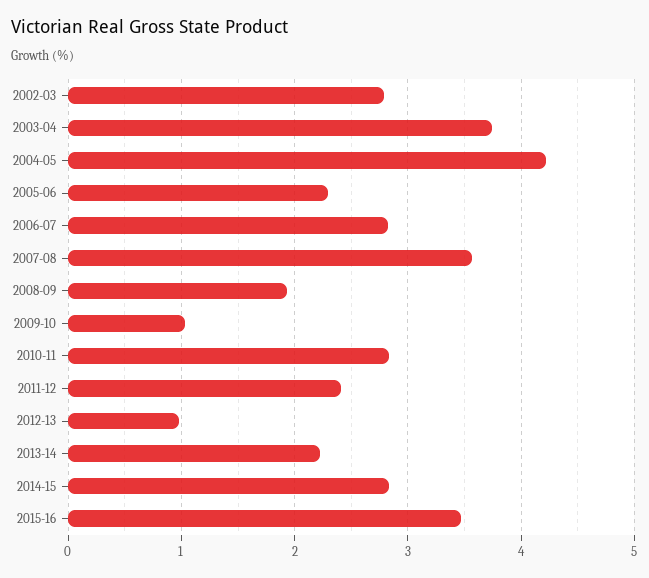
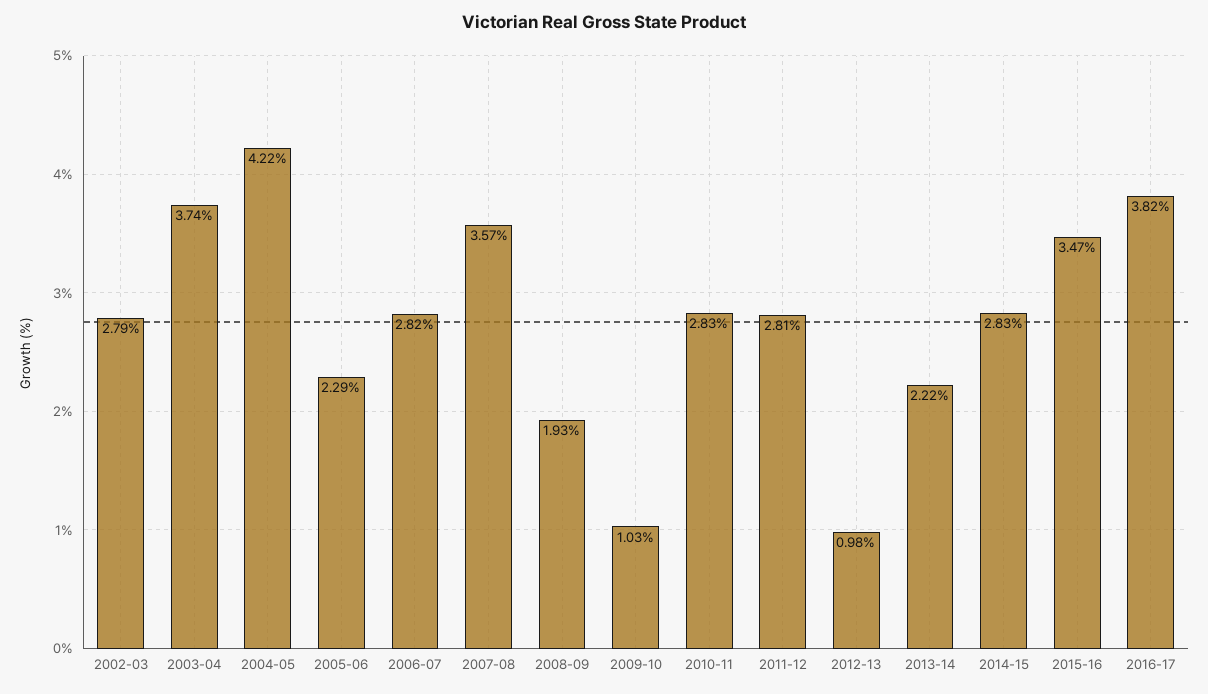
2011-12: 2.4 -> 2.81
2016-17: none -> 3.82

